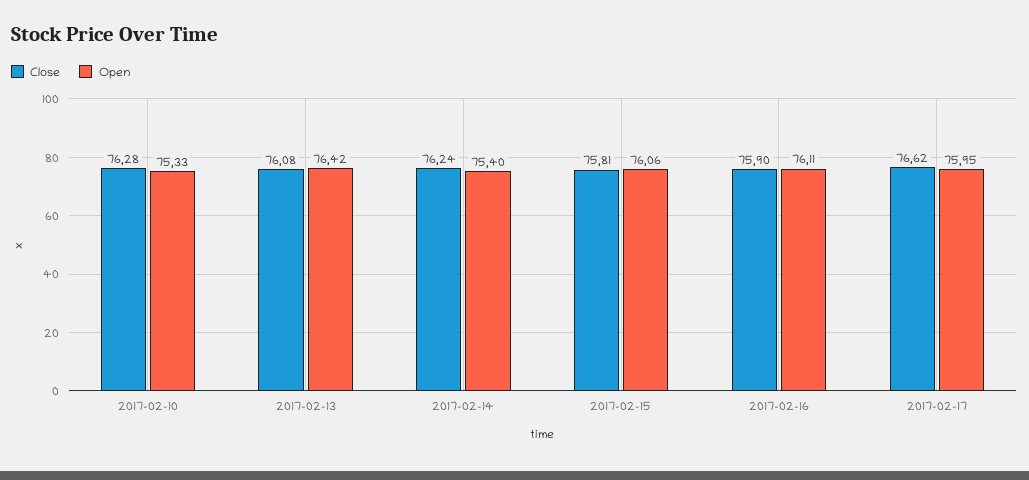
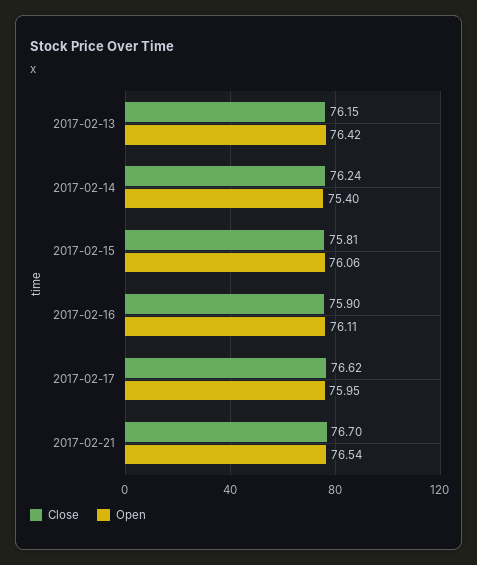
Close, 2017-02-10: 76.28 -> none
Open, 2017-02-10: 75.33 -> none
Close, 2017-02-13: 76.08 -> 76.15
Close, 2017-02-21: none -> 76.7
Open, 2017-02-21: none -> 76.54

